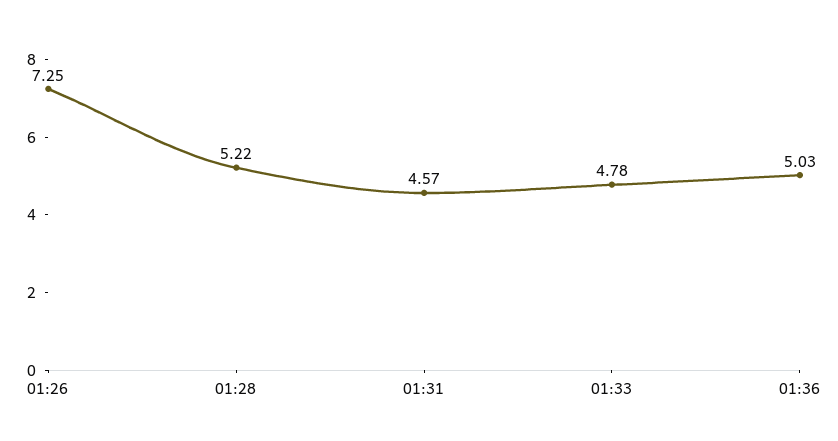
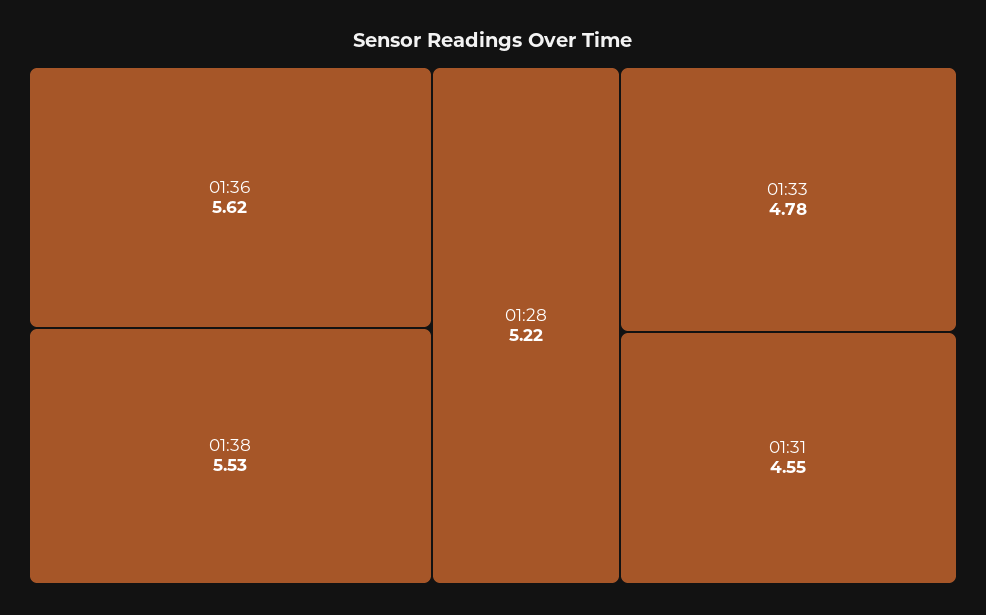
01:26: 7.25 -> none
01:31: 4.57 -> 4.55
01:36: 5.03 -> 5.62
01:38: none -> 5.53

